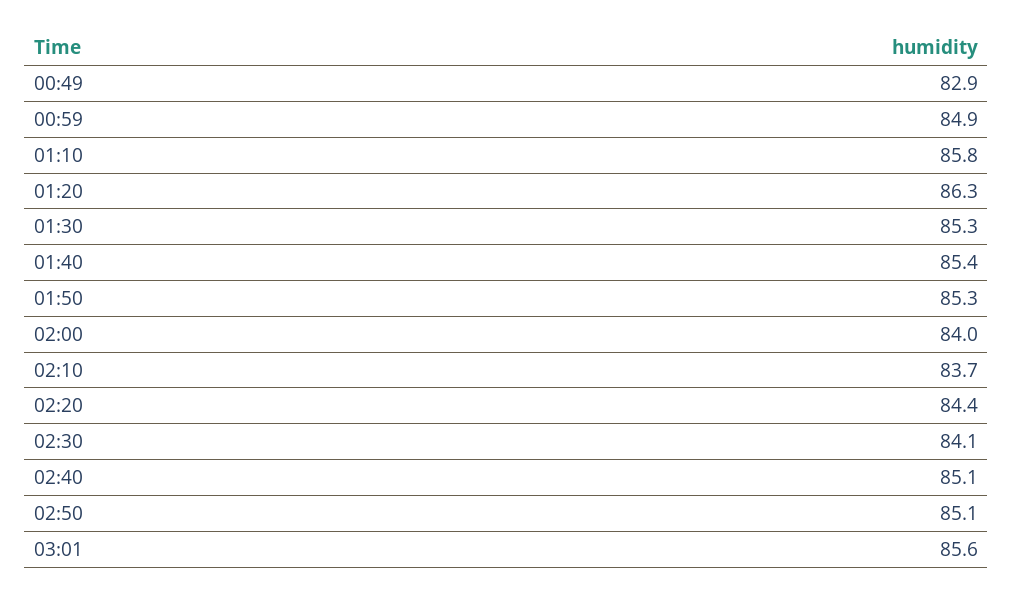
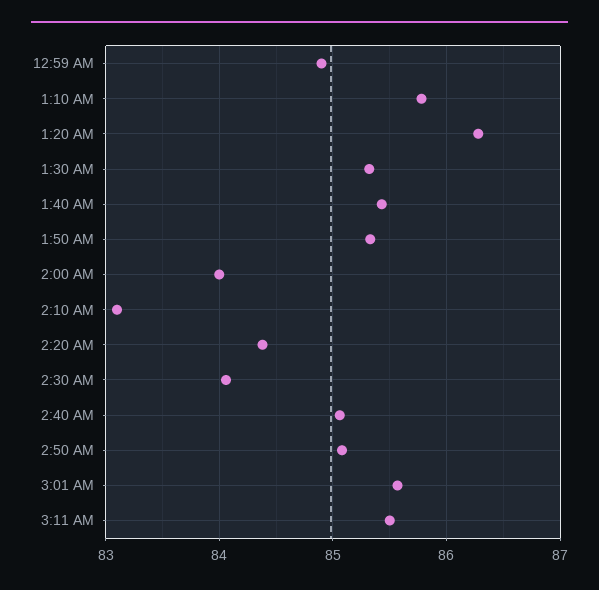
00:49: 82.9 -> none
02:10: 83.7 -> 83.1
3:11 AM: none -> 85.5

